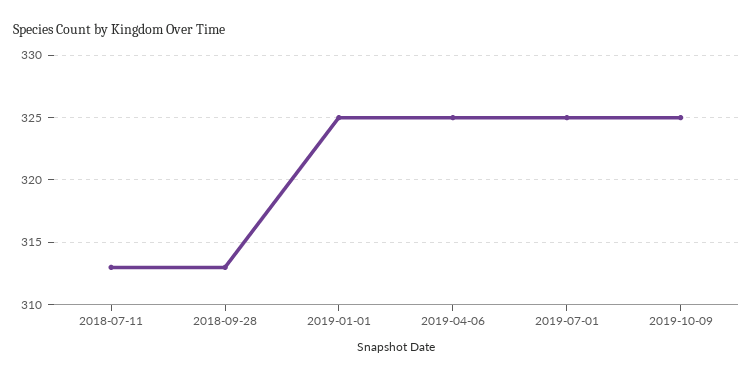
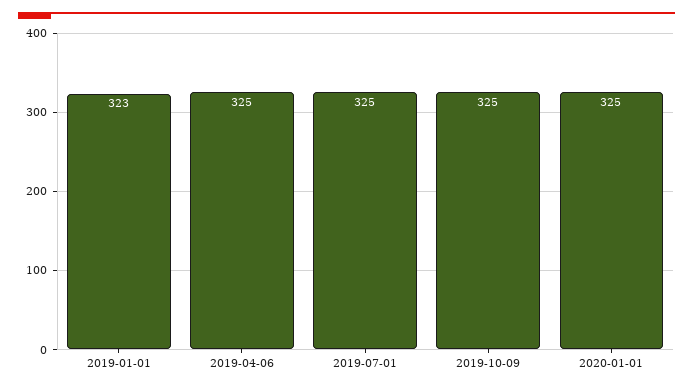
2018-07-11: 313 -> none
2018-09-28: 313 -> none
2019-01-01: 325 -> 323
2020-01-01: none -> 325

